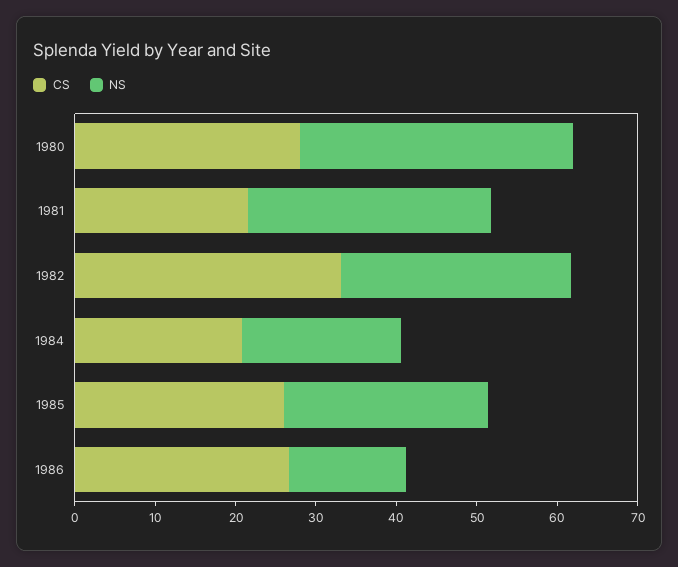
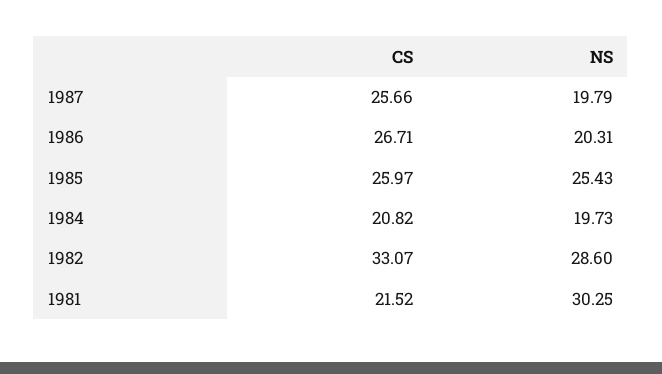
CS, 1980: 28 -> none
NS, 1980: 34 -> none
NS, 1986: 14 -> 20.31
CS, 1987: none -> 25.66
NS, 1987: none -> 19.79

